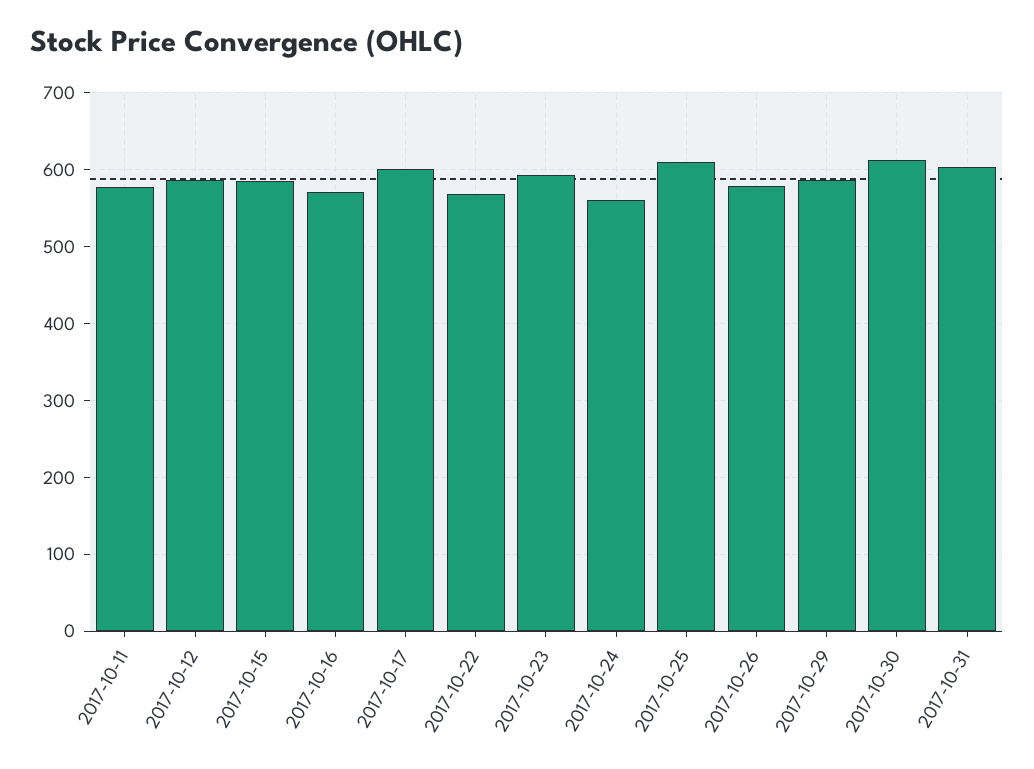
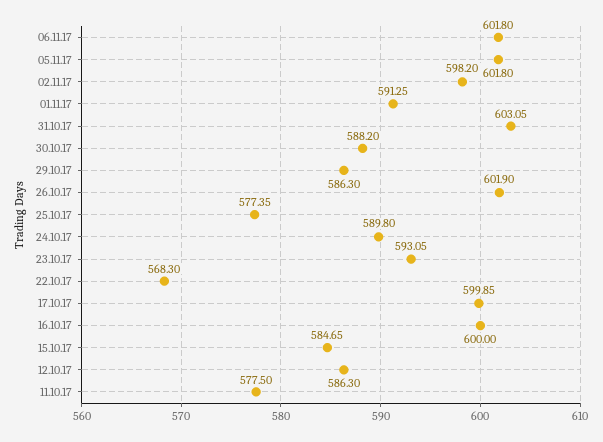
2017-10-16: 570 -> 600
2017-10-24: 560 -> 589.8
2017-10-25: 610 -> 577.35
2017-10-26: 580 -> 601.9
2017-10-30: 610 -> 588.2
06.11.17: none -> 601.8
05.11.17: none -> 601.8
02.11.17: none -> 598.2
01.11.17: none -> 591.25

